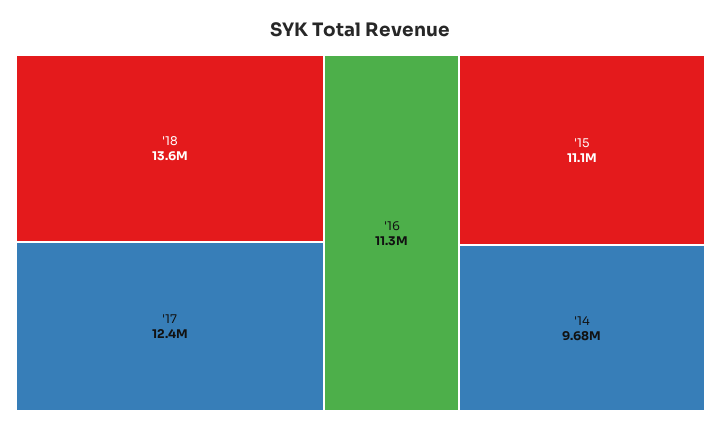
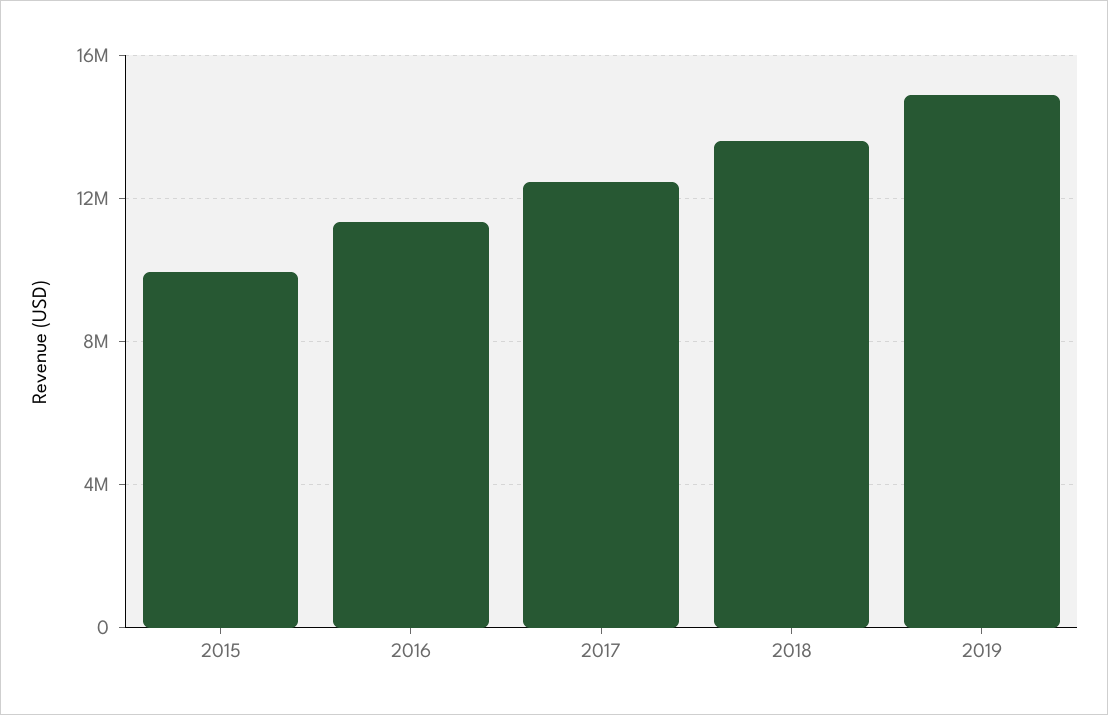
'15: 11100000 -> 10000000
'14: 9680000 -> none
2019: none -> 15000000

